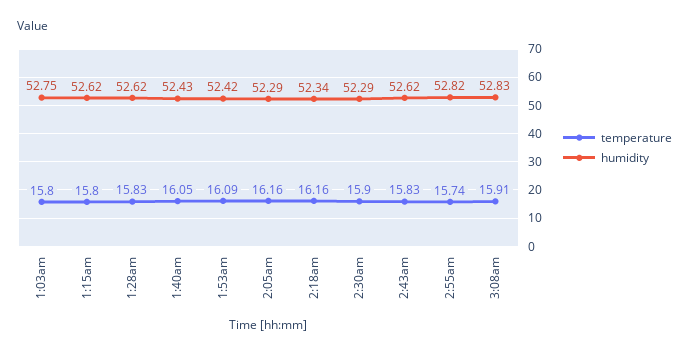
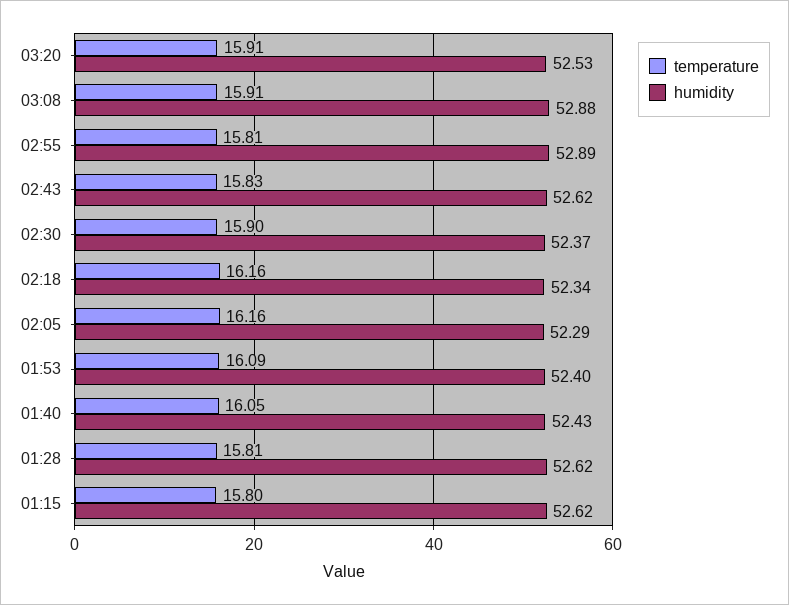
temperature, 1:03am: 15.8 -> none
humidity, 1:03am: 52.75 -> none
temperature, 1:28am: 15.83 -> 15.81
humidity, 1:53am: 52.42 -> 52.4
humidity, 2:30am: 52.29 -> 52.37
temperature, 2:55am: 15.74 -> 15.81
humidity, 2:55am: 52.82 -> 52.89
humidity, 3:08am: 52.83 -> 52.88
temperature, 03:20: none -> 15.91
humidity, 03:20: none -> 52.53

